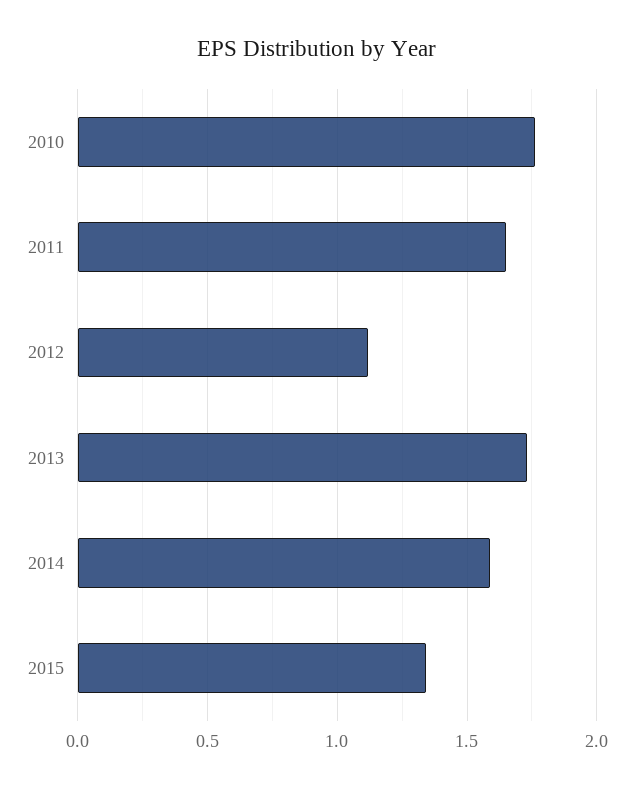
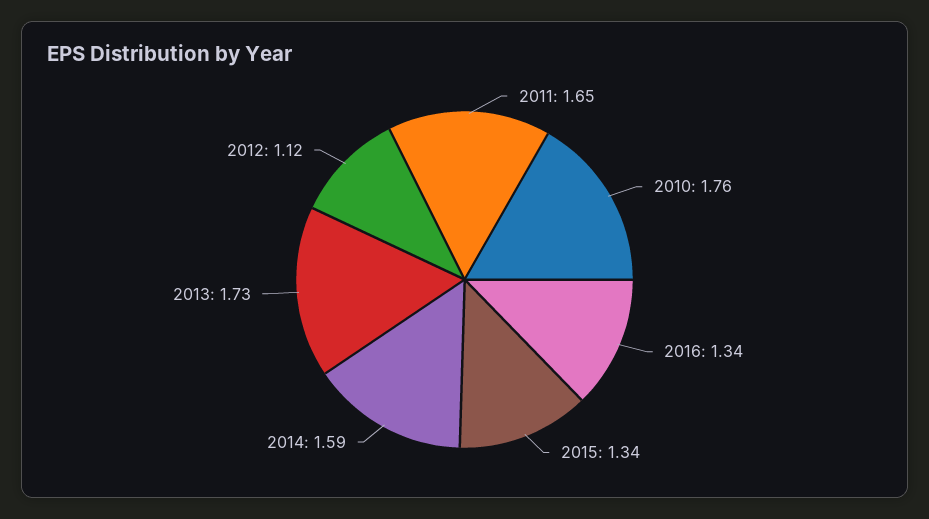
2016: none -> 1.34

